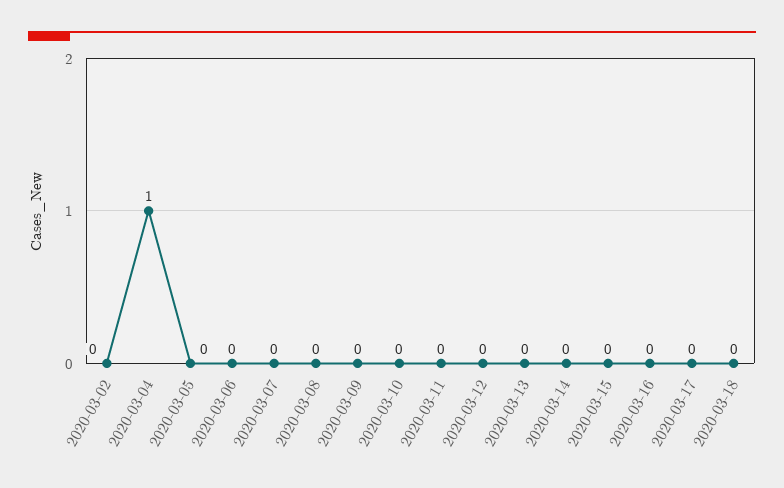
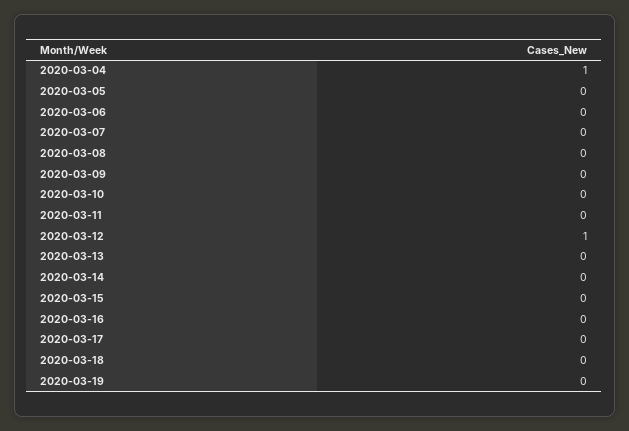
2020-03-02: 0 -> none
2020-03-12: 0 -> 1
2020-03-19: none -> 0

